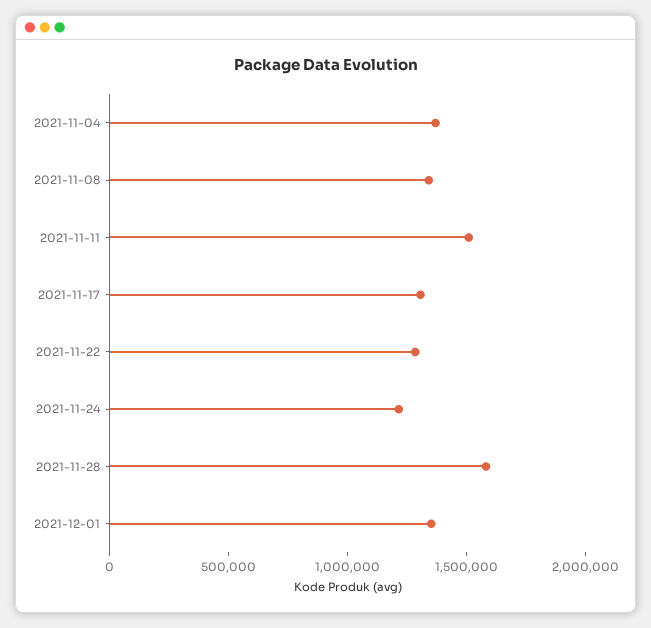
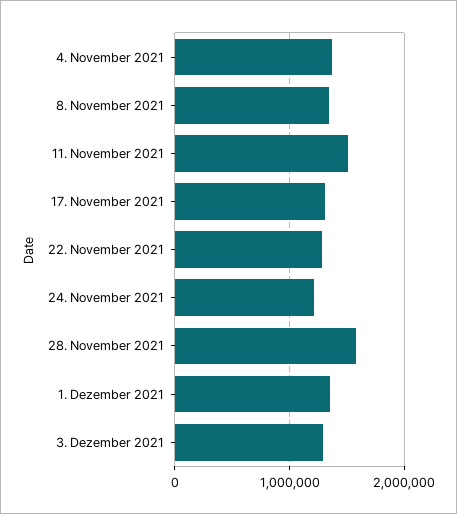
3. Dezember 2021: none -> 1300000

